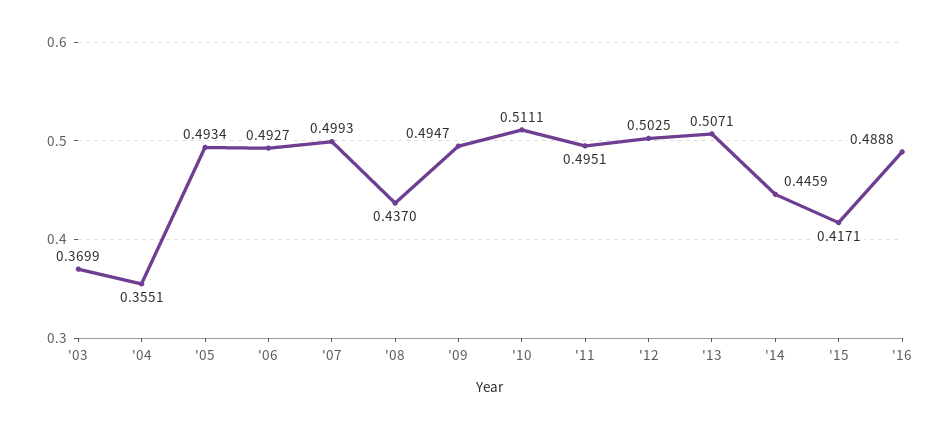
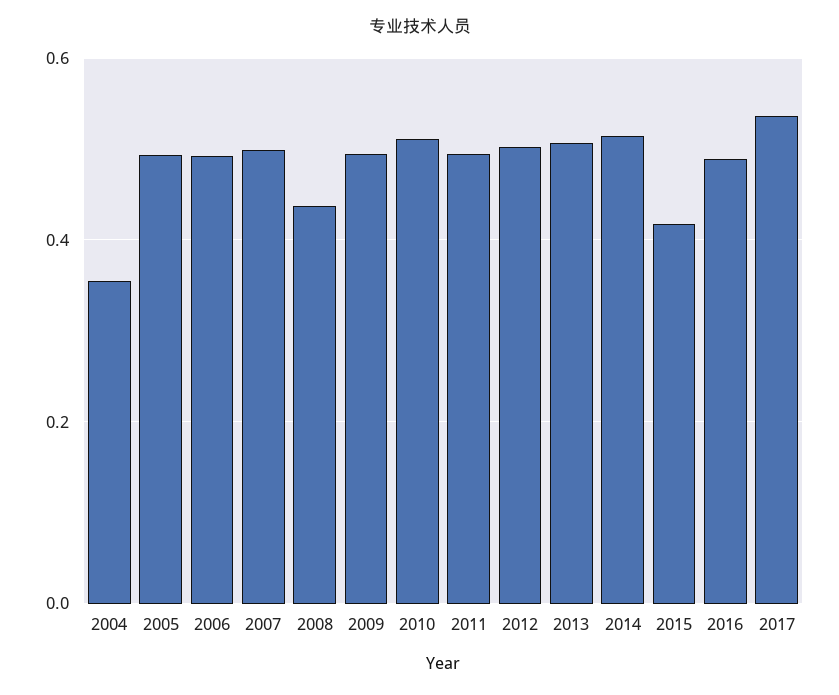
'03: 0.3699 -> none
'14: 0.4459 -> 0.52
2017: none -> 0.54

